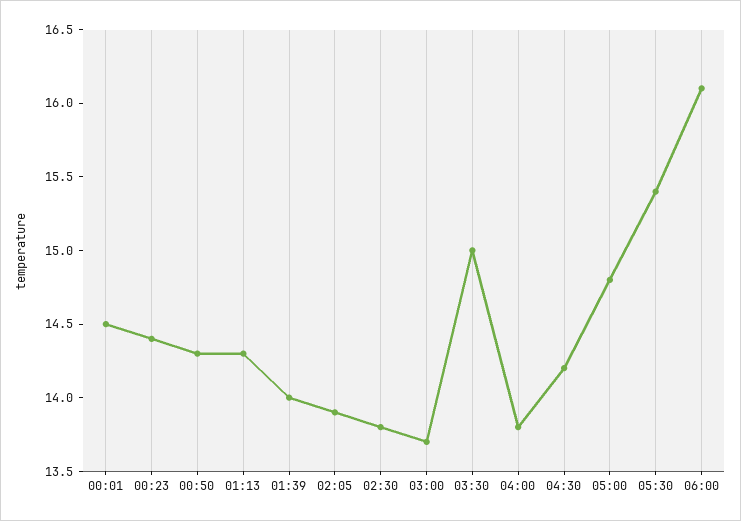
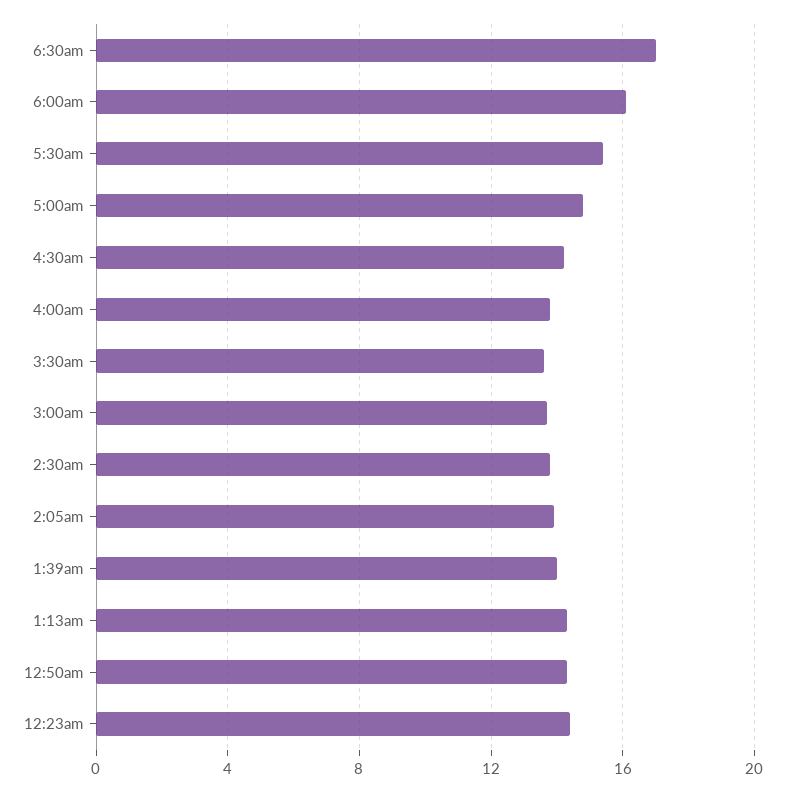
00:01: 14.5 -> none
03:30: 15 -> 13.5
6:30am: none -> 17

